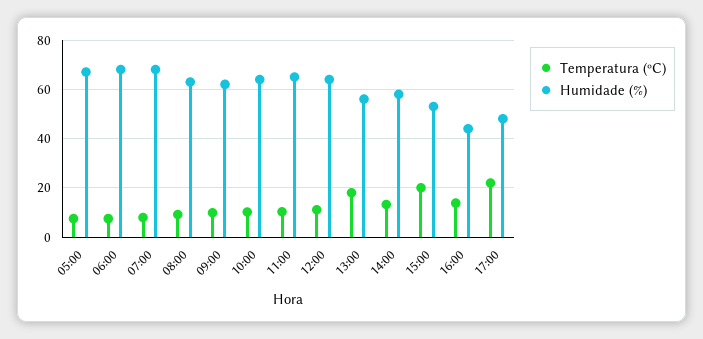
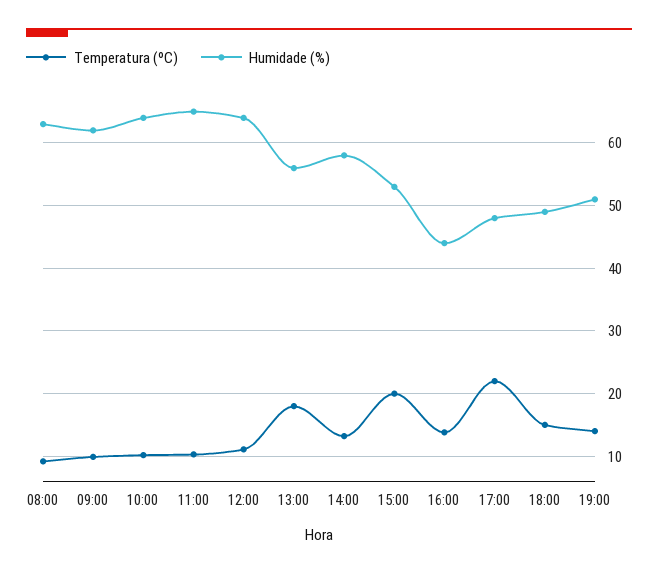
Temperatura (ºC), 05:00: 7.5 -> none
Humidade (%), 05:00: 67.5 -> none
Temperatura (ºC), 06:00: 7.5 -> none
Humidade (%), 06:00: 67.5 -> none
Temperatura (ºC), 07:00: 7.5 -> none
Humidade (%), 07:00: 67.5 -> none
Temperatura (ºC), 18:00: none -> 15
Humidade (%), 18:00: none -> 49
Temperatura (ºC), 19:00: none -> 14
Humidade (%), 19:00: none -> 51

